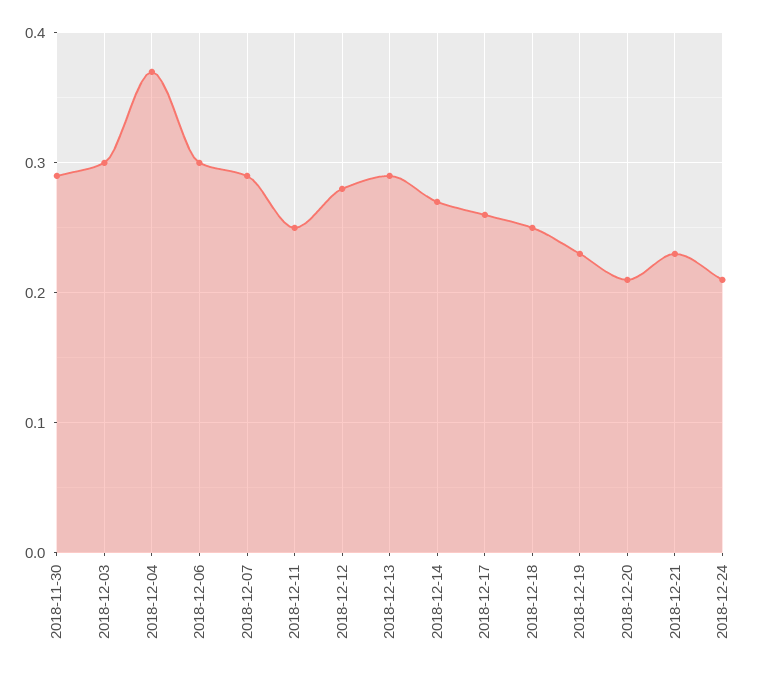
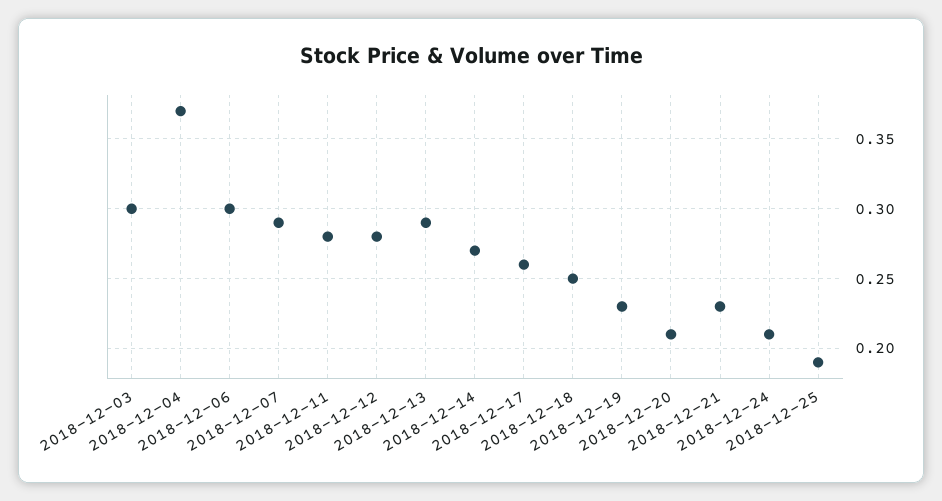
2018-11-30: 0.29 -> none
2018-12-11: 0.25 -> 0.28
2018-12-25: none -> 0.19

